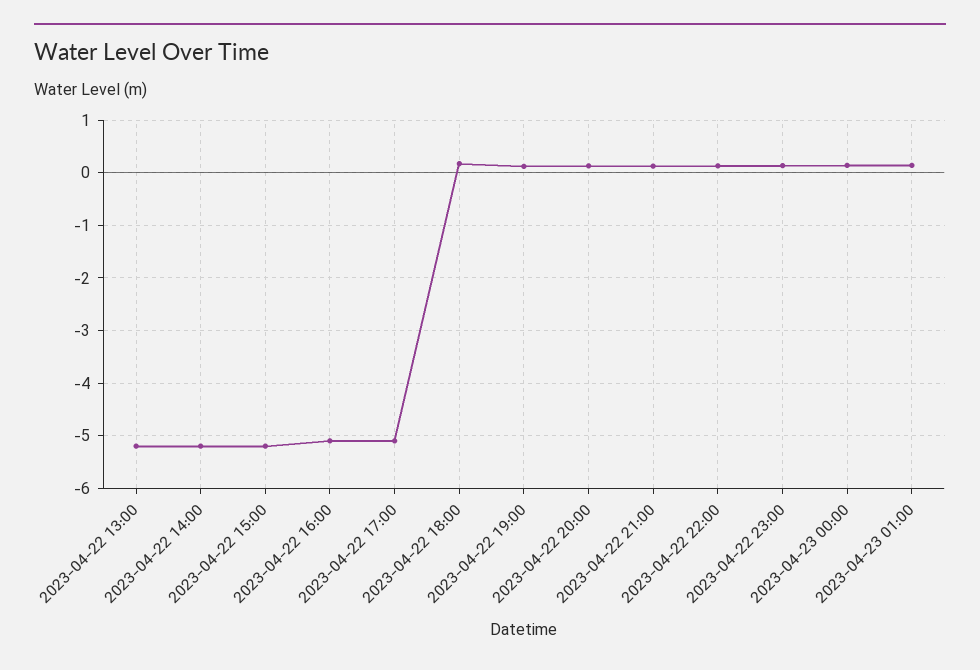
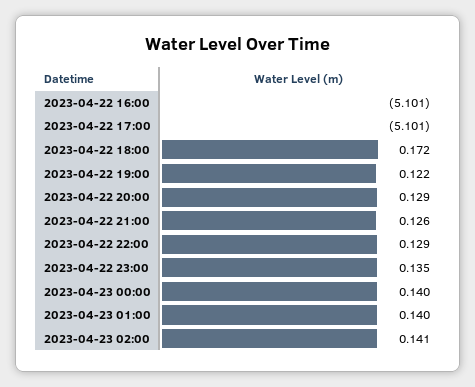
2023-04-22 13:00: -5.2 -> none
2023-04-22 14:00: -5.2 -> none
2023-04-22 15:00: -5.2 -> none
2023-04-23 02:00: none -> 0.141

